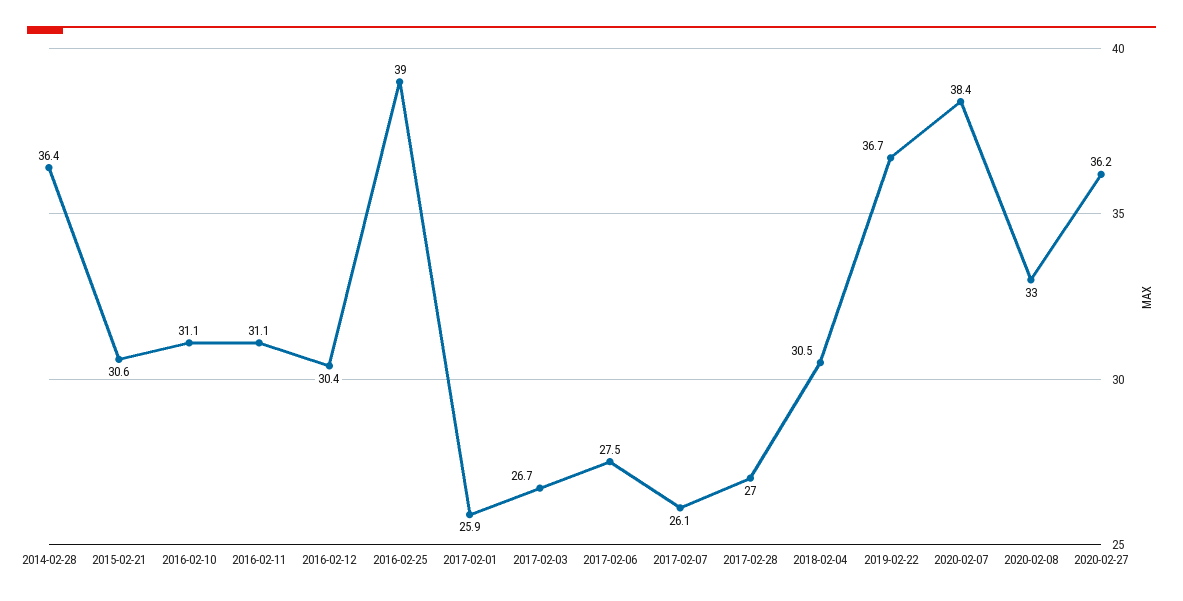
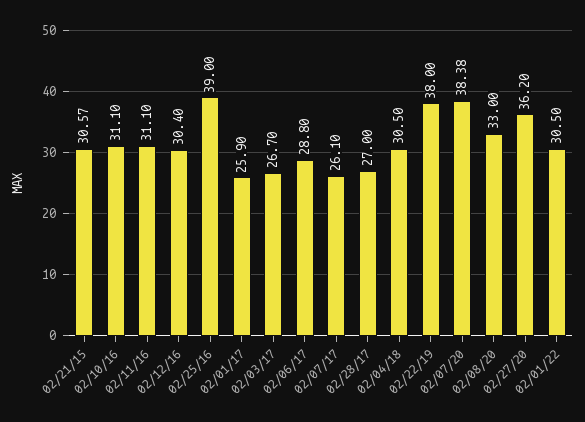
2014-02-28: 36.4 -> none
2017-02-06: 27.5 -> 28.8
2019-02-22: 36.7 -> 38
02/01/22: none -> 30.5

